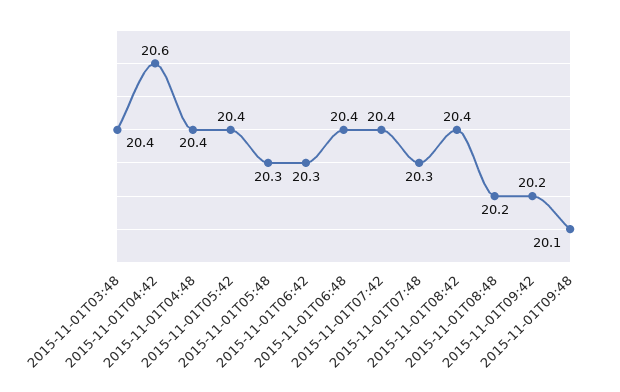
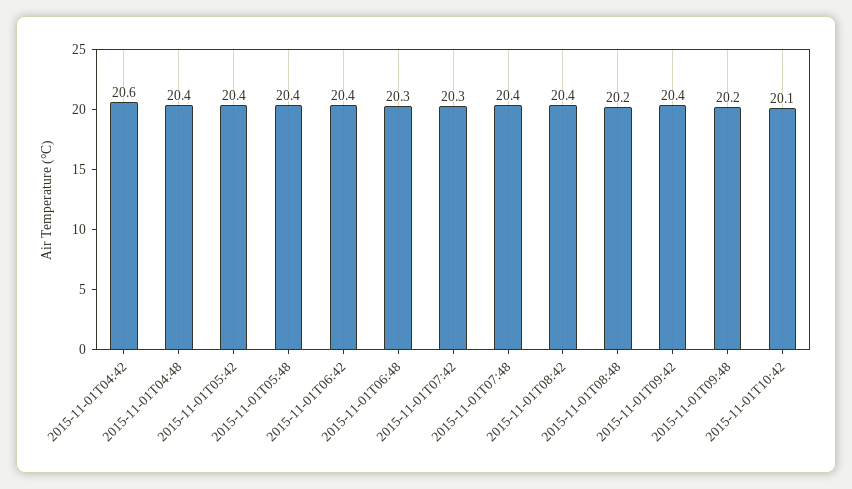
2015-11-01T03:48: 20.4 -> none
2015-11-01T05:48: 20.3 -> 20.4
2015-11-01T06:42: 20.3 -> 20.4
2015-11-01T06:48: 20.4 -> 20.3
2015-11-01T07:42: 20.4 -> 20.3
2015-11-01T07:48: 20.3 -> 20.4
2015-11-01T09:42: 20.2 -> 20.4
2015-11-01T09:48: 20.1 -> 20.2
2015-11-01T10:42: none -> 20.1

